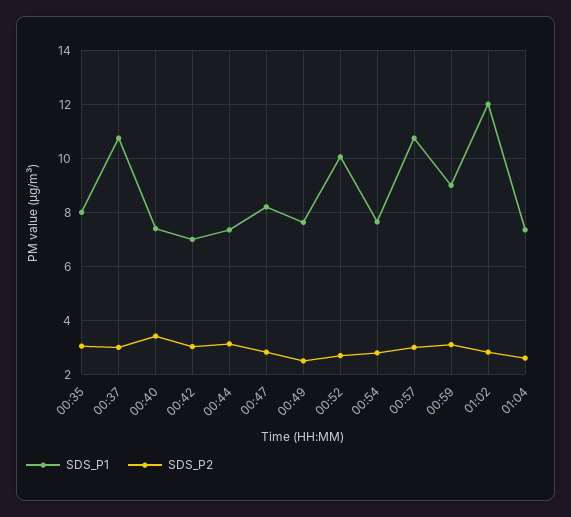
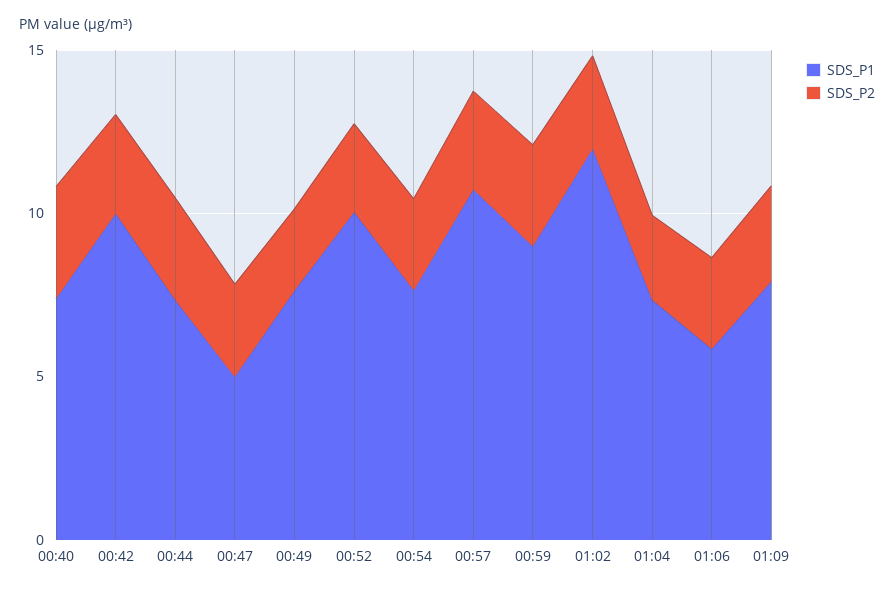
SDS_P1, 00:35: 8 -> none
SDS_P2, 00:35: 3 -> none
SDS_P1, 00:37: 10.75 -> none
SDS_P2, 00:37: 3 -> none
SDS_P1, 00:42: 7 -> 10
SDS_P1, 00:47: 8.25 -> 5
SDS_P1, 01:06: none -> 6
SDS_P2, 01:06: none -> 3
SDS_P1, 01:09: none -> 8
SDS_P2, 01:09: none -> 3

